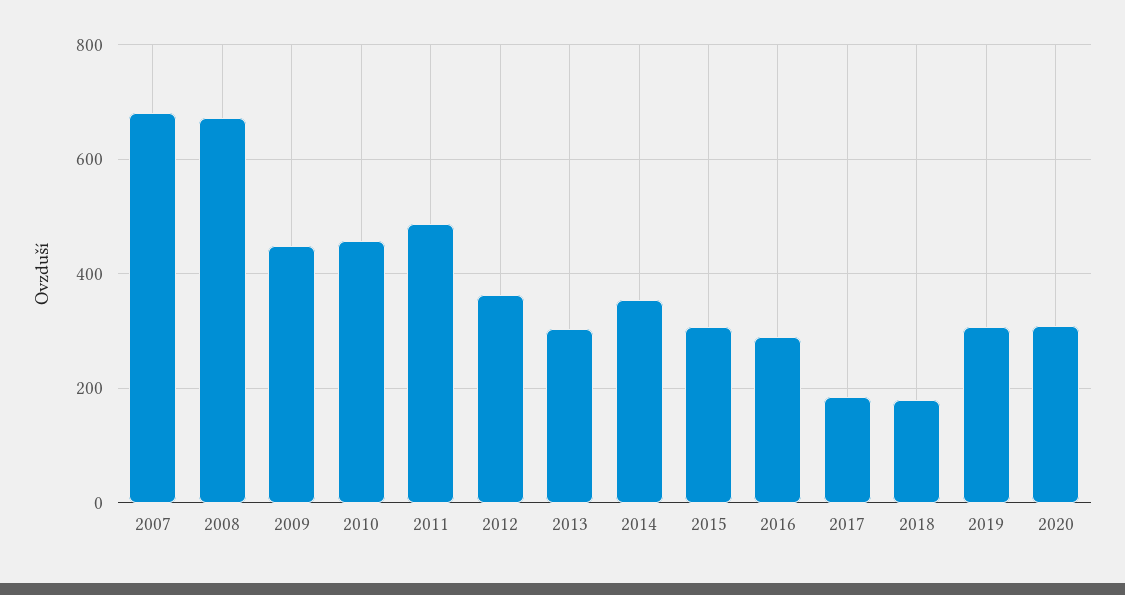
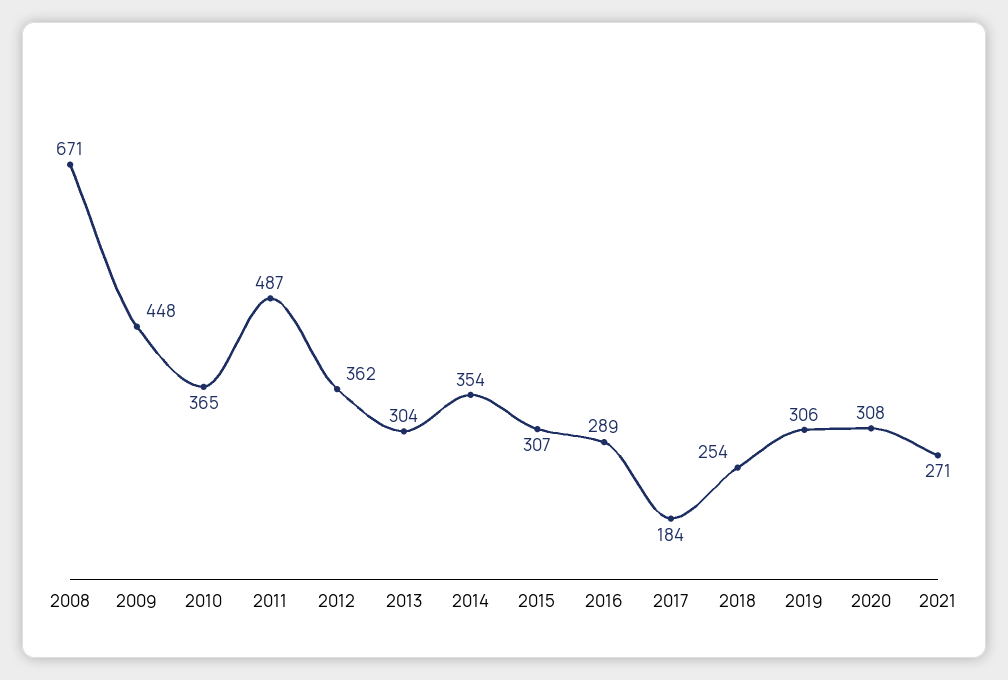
2007: 680 -> none
2010: 460 -> 365
2018: 180 -> 254
2021: none -> 271

